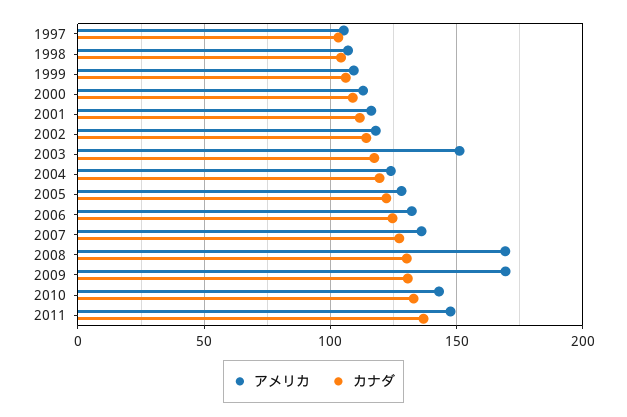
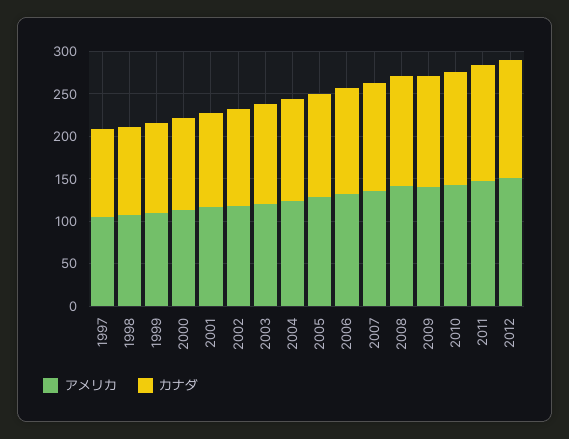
アメリカ, 2003: 150 -> 120
アメリカ, 2008: 170 -> 140
アメリカ, 2009: 170 -> 140
アメリカ, 2012: none -> 150
カナダ, 2012: none -> 140

